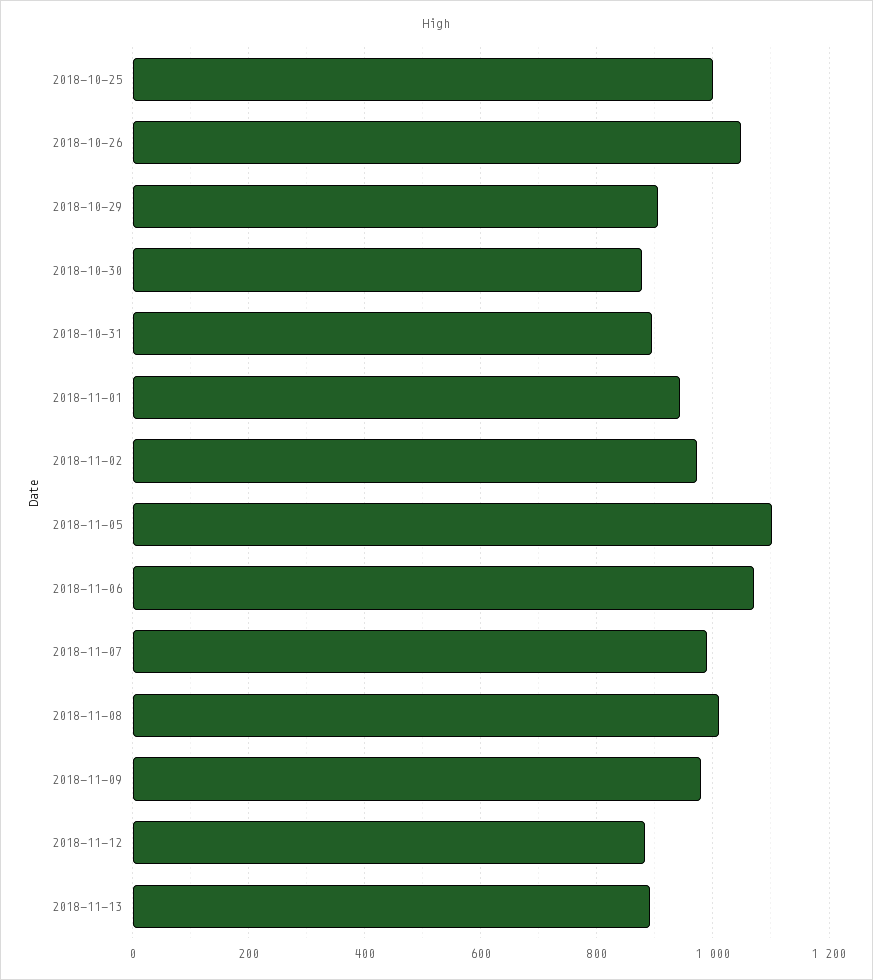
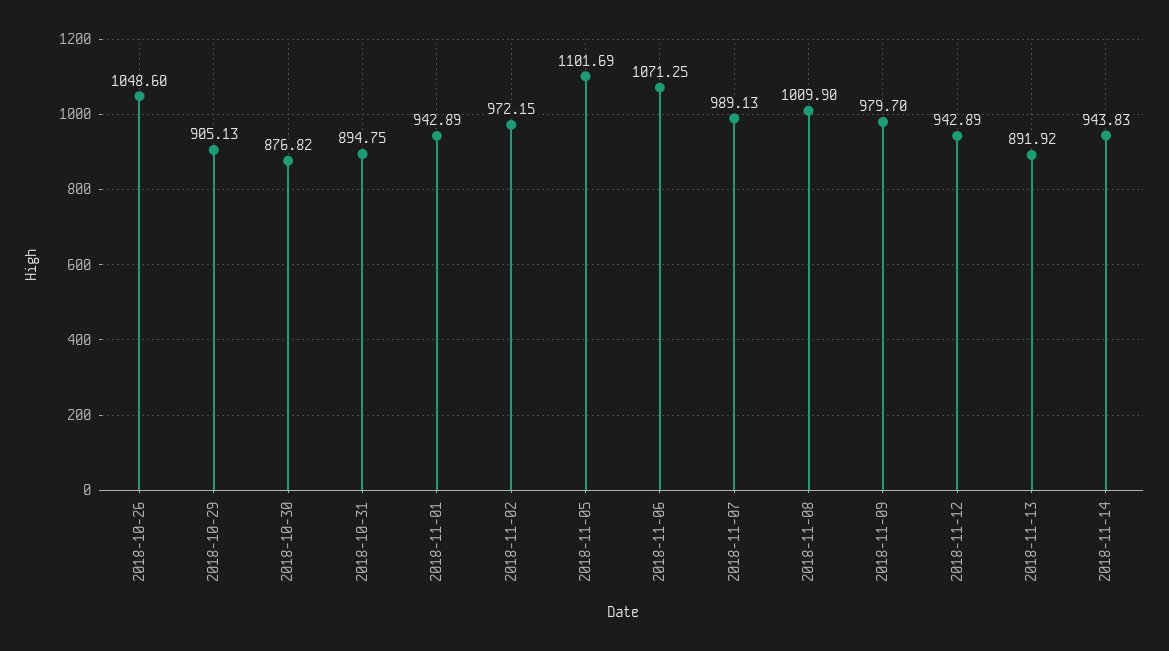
2018-10-25: 1000 -> none
2018-11-12: 880 -> 942.89
2018-11-14: none -> 943.83

